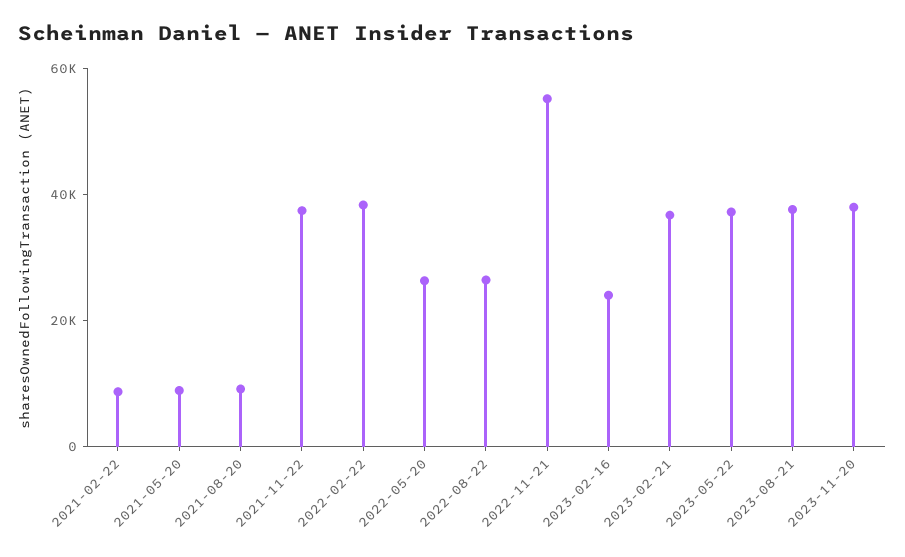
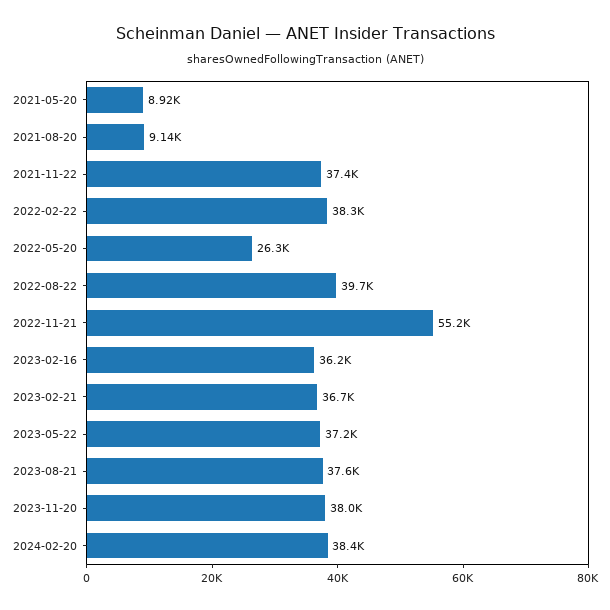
2021-02-22: 10000 -> none
2022-08-22: 25000 -> 39700
2023-02-16: 25000 -> 36200
2024-02-20: none -> 38400

